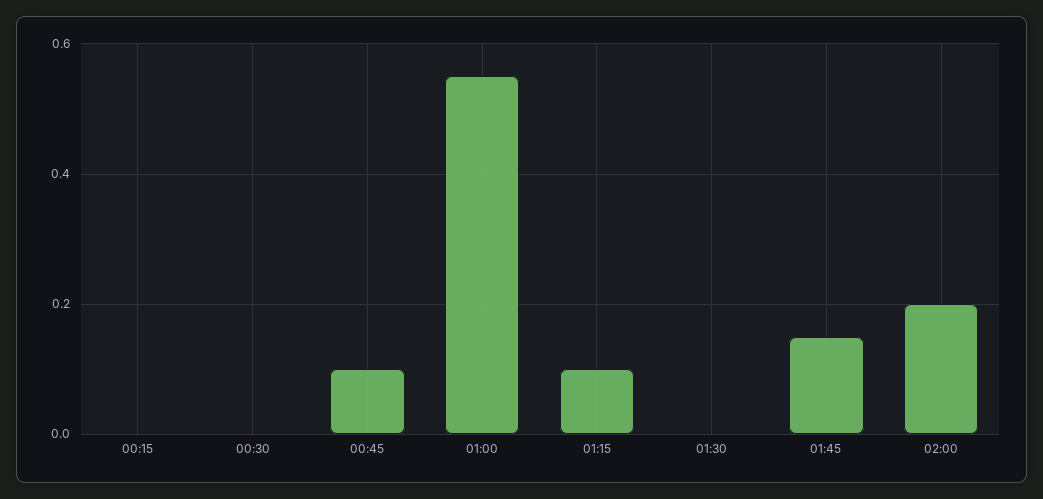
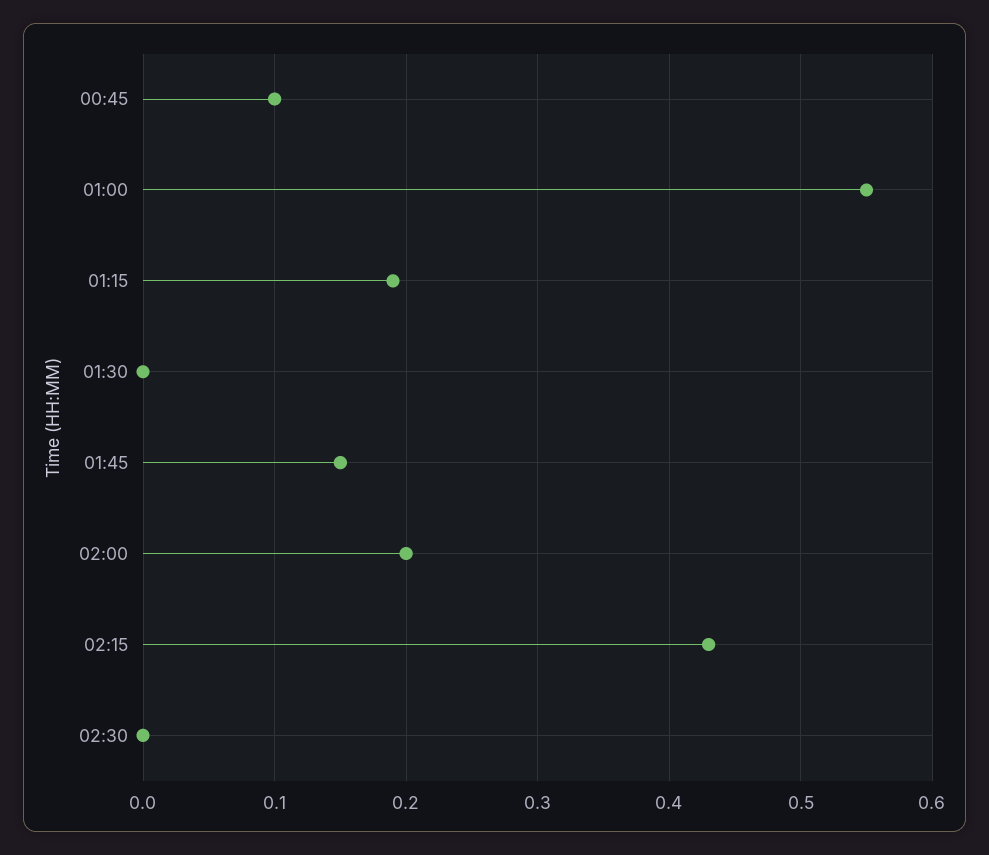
00:15: 0 -> none
00:30: 0 -> none
01:15: 0.1 -> 0.19
02:15: none -> 0.43
02:30: none -> 0

